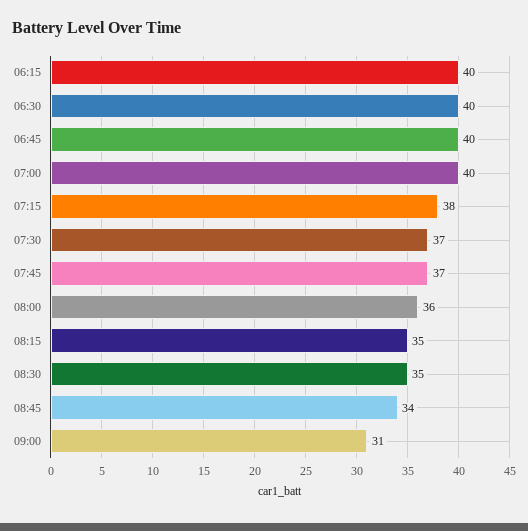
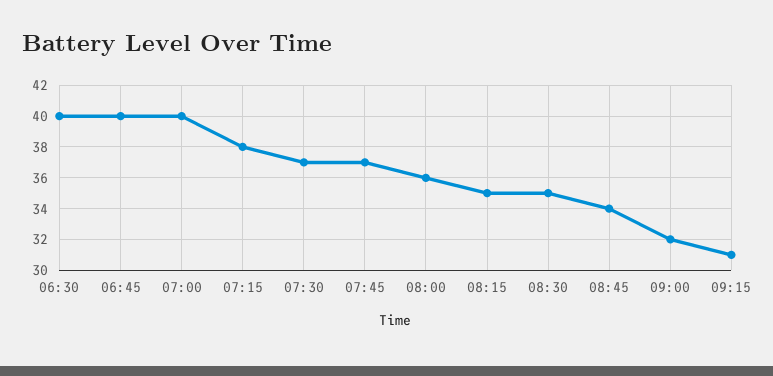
06:15: 40 -> none
09:00: 31 -> 32
09:15: none -> 31

